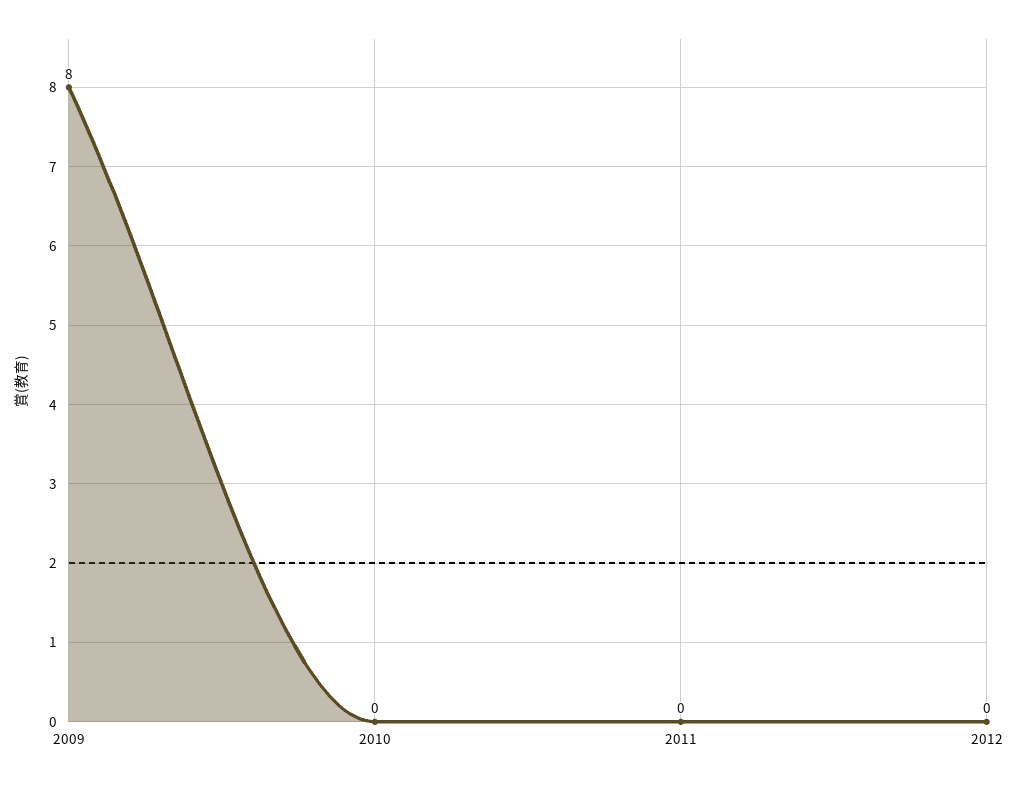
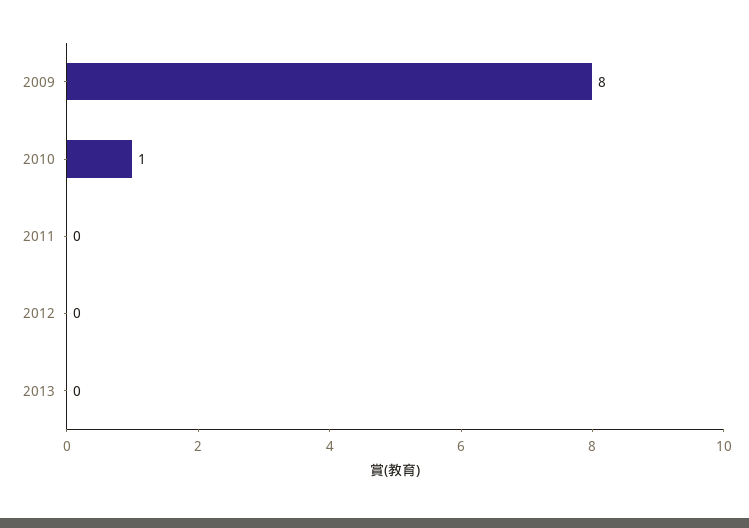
2010: 0 -> 1
2013: none -> 0

